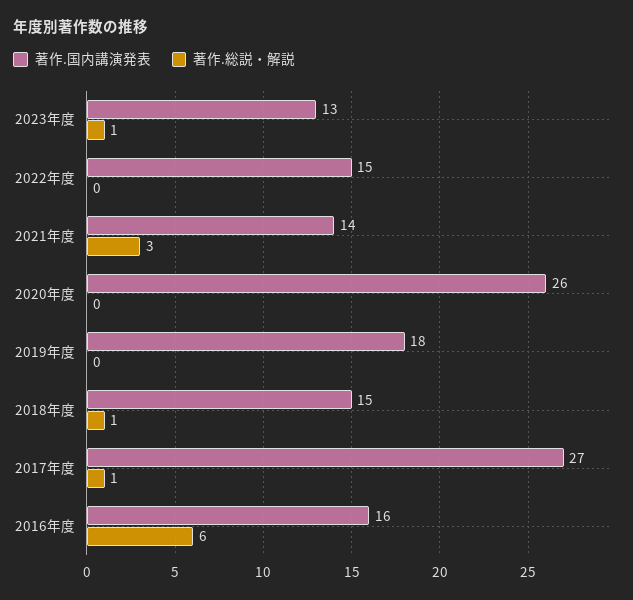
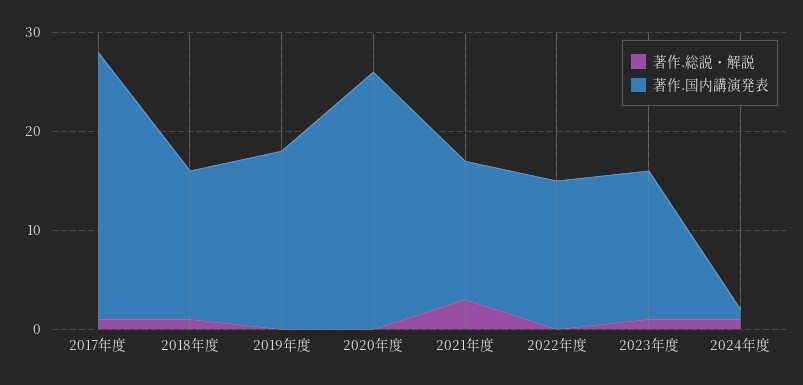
著作.国内講演発表, 2023年度: 13 -> 15
著作.国内講演発表, 2016年度: 16 -> none
著作.総説・解説, 2016年度: 6 -> none
著作.総説・解説, 2024年度: none -> 1
著作.国内講演発表, 2024年度: none -> 1

